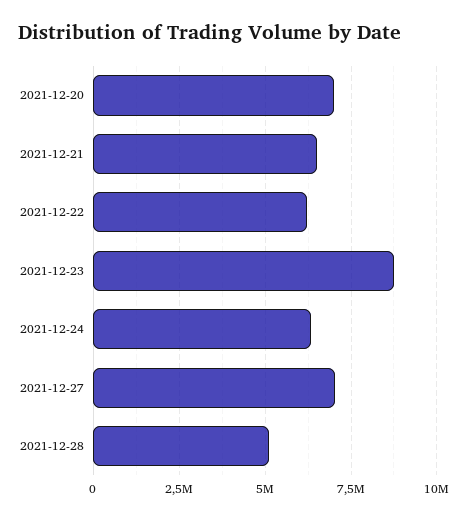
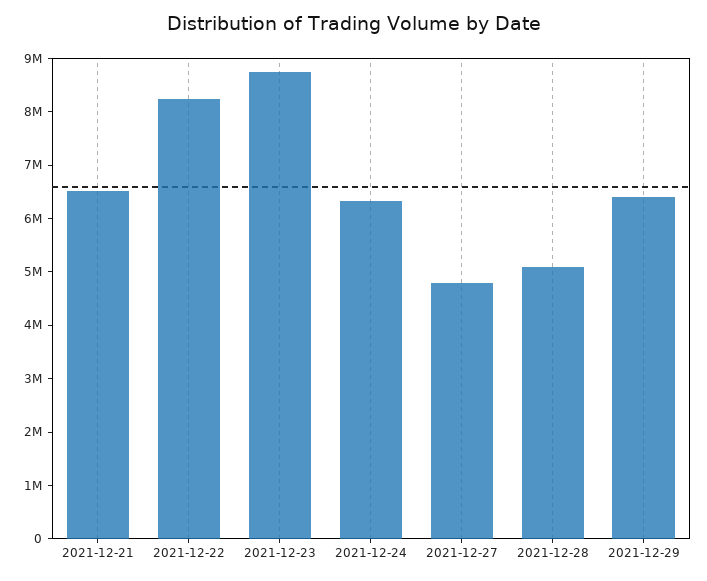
2021-12-20: 7000000 -> none
2021-12-22: 6250000 -> 8200000
2021-12-27: 7000000 -> 4800000
2021-12-29: none -> 6400000

